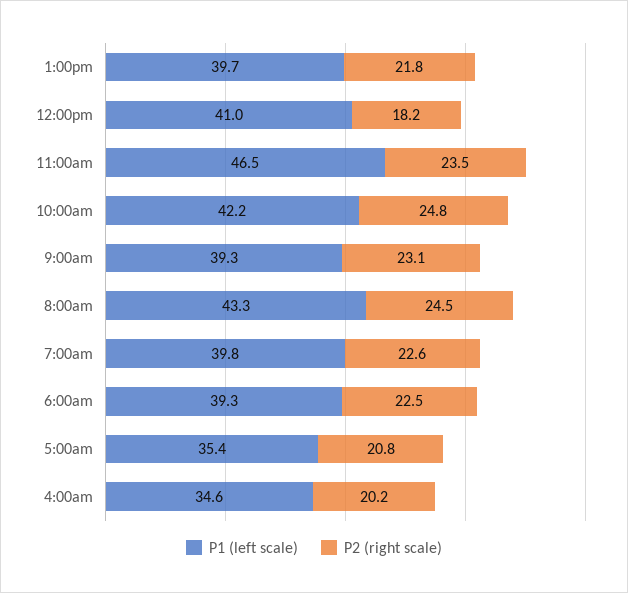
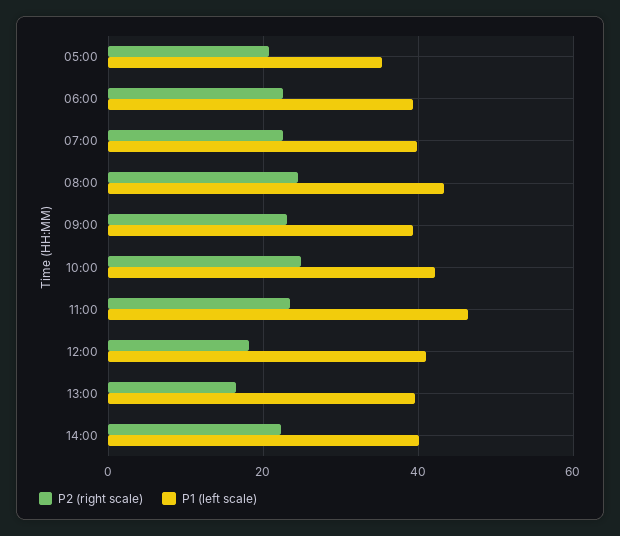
P2 (right scale), 1:00pm: 21.8 -> 16
P1 (left scale), 4:00am: 34.6 -> none
P2 (right scale), 4:00am: 20.2 -> none
P2 (right scale), 14:00: none -> 22
P1 (left scale), 14:00: none -> 40

